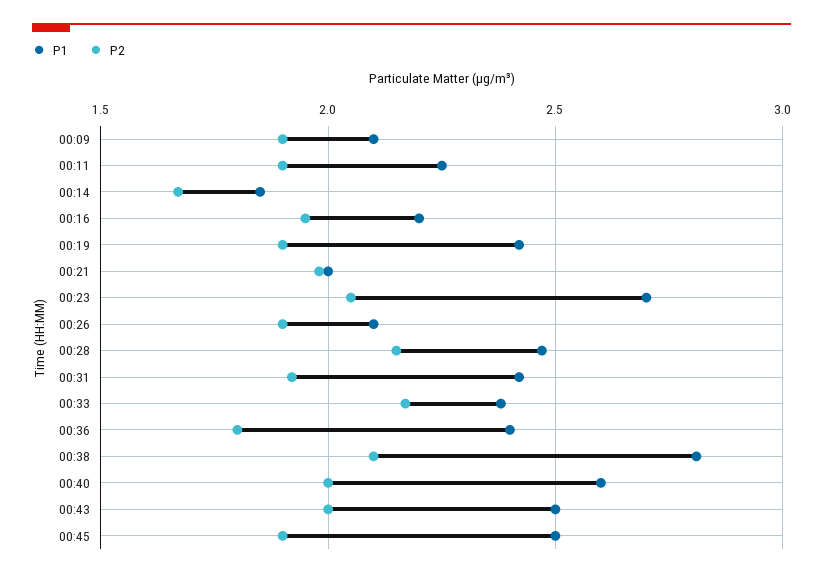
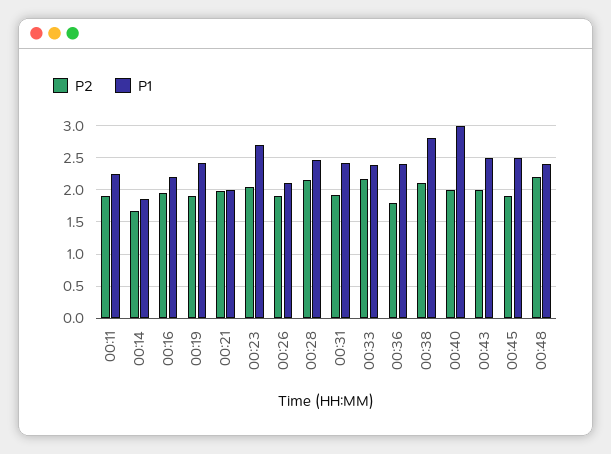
P1, 00:09: 2.1 -> none
P2, 00:09: 1.9 -> none
P1, 00:40: 2.6 -> 3
P2, 00:48: none -> 2.2
P1, 00:48: none -> 2.4

